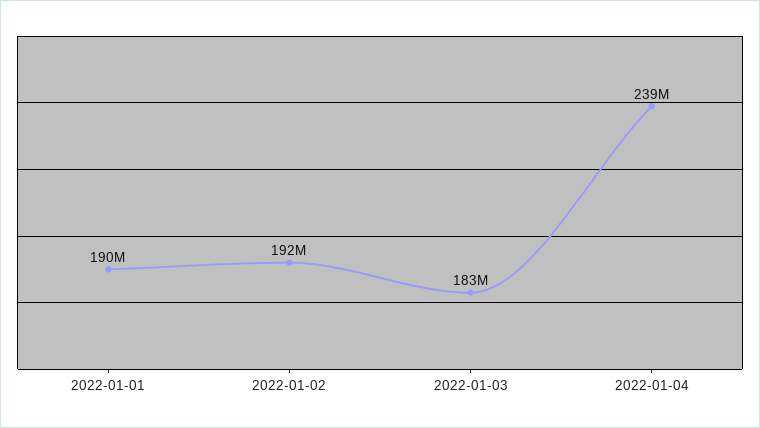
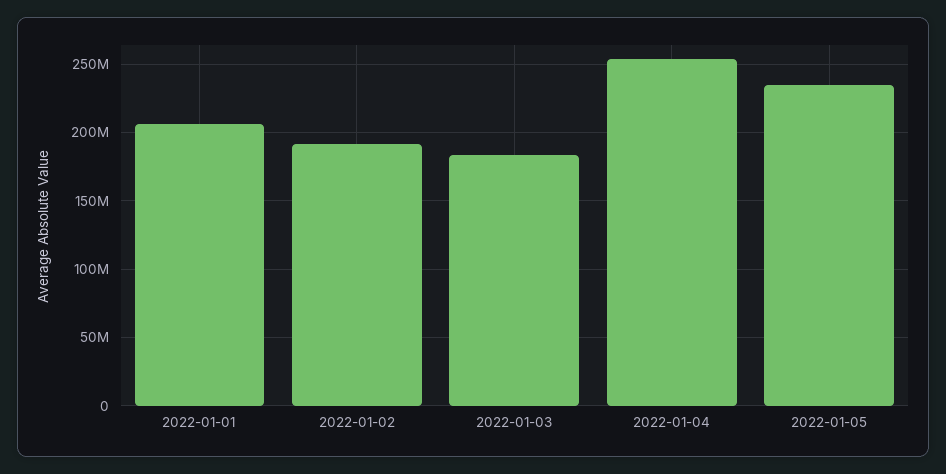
2022-01-01: 190000000 -> 205000000
2022-01-04: 239000000 -> 255000000
2022-01-05: none -> 235000000

